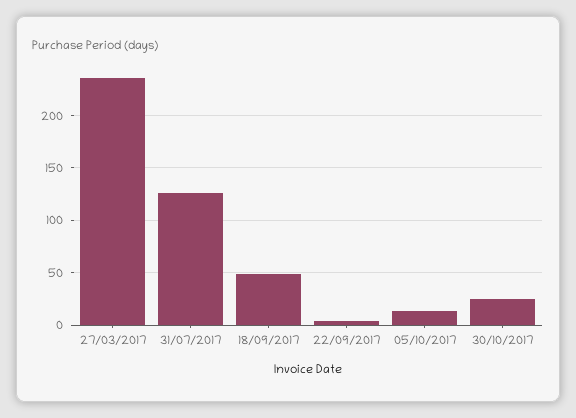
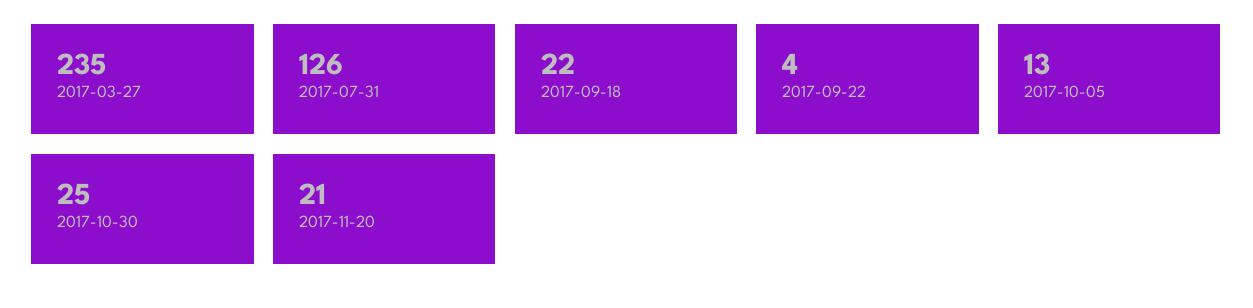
18/09/2017: 50 -> 22
2017-11-20: none -> 21

